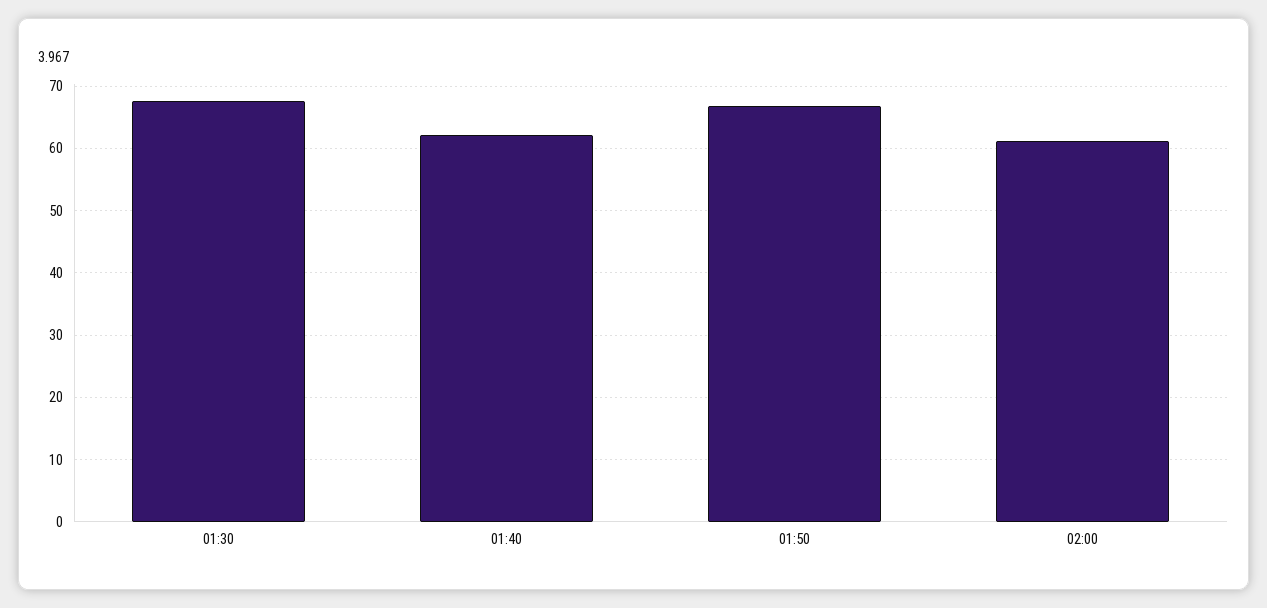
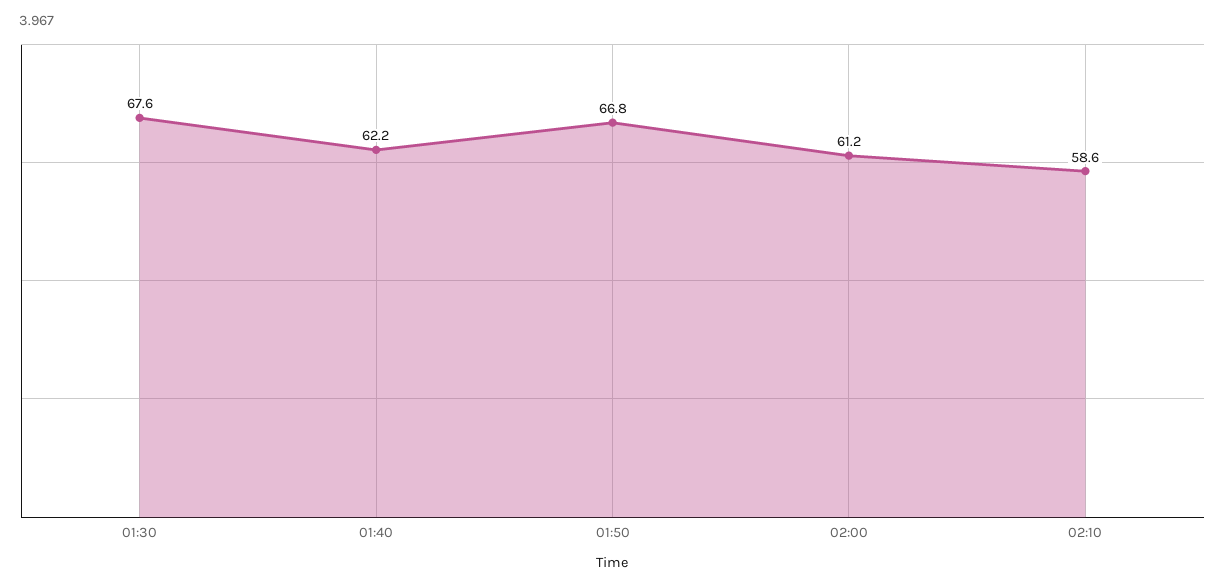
02:10: none -> 58.6

